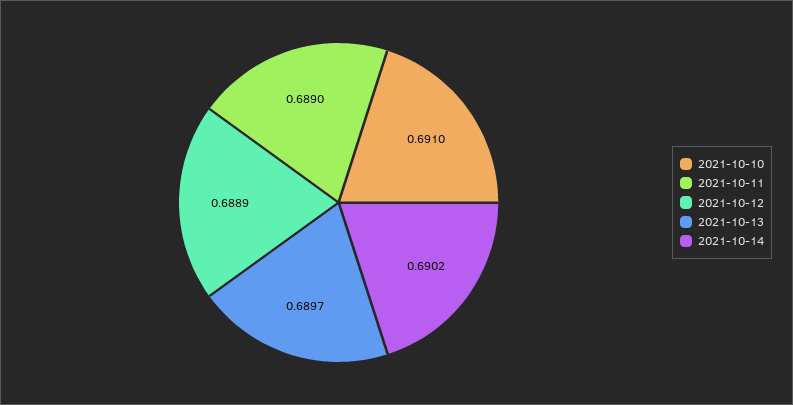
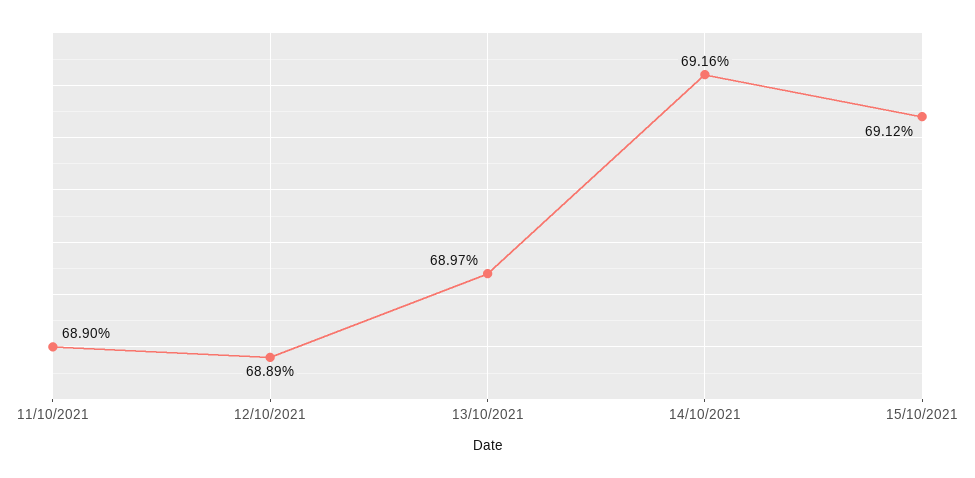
2021-10-10: 0.691 -> none
2021-10-14: 0.6902 -> 0.6916
15/10/2021: none -> 0.6912

